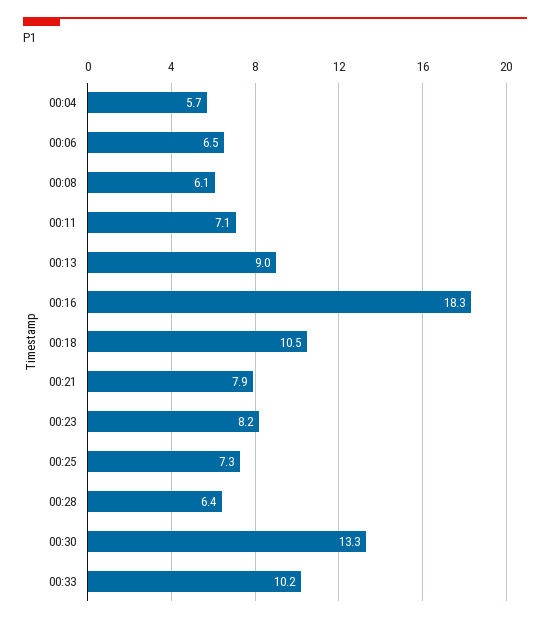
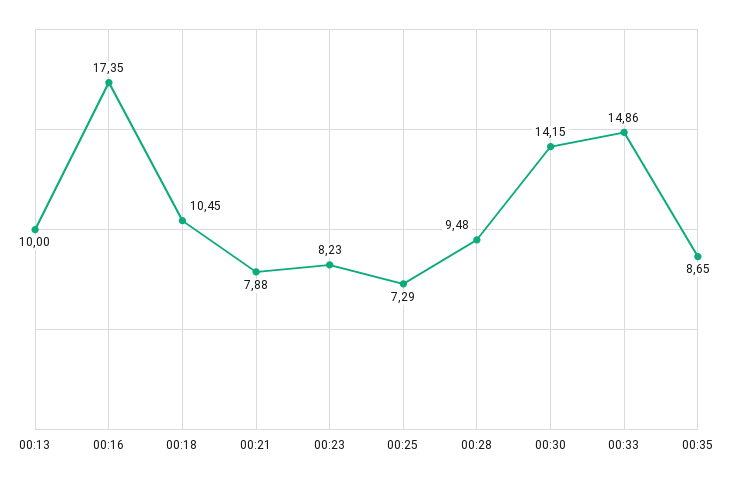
00:04: 5.7 -> none
00:06: 6.5 -> none
00:08: 6.1 -> none
00:11: 7.1 -> none
00:13: 9 -> 10
00:16: 18.3 -> 17.35
00:28: 6.4 -> 9.48
00:30: 13.3 -> 14.15
00:33: 10.2 -> 14.86
00:35: none -> 8.65

